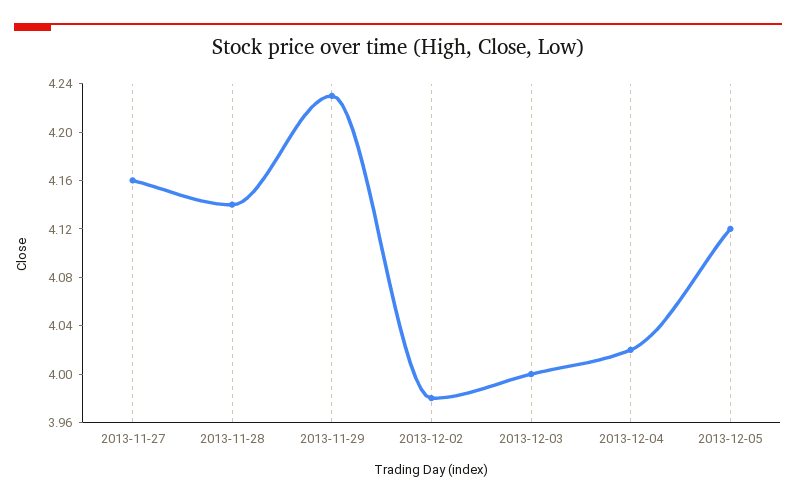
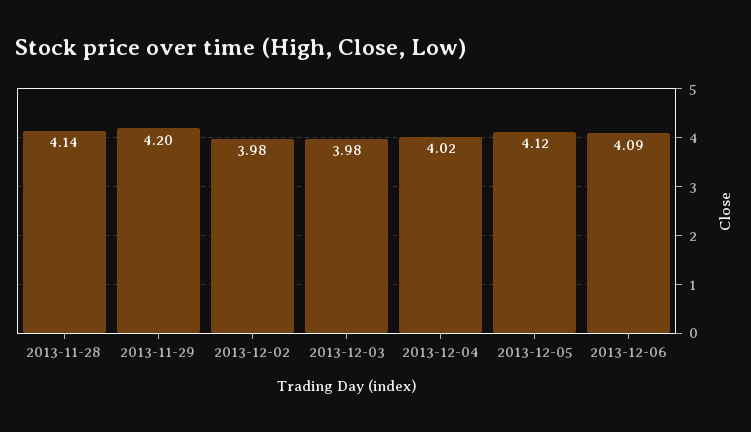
2013-11-27: 4.16 -> none
2013-11-29: 4.23 -> 4.2
2013-12-03: 4 -> 3.98
2013-12-06: none -> 4.09

